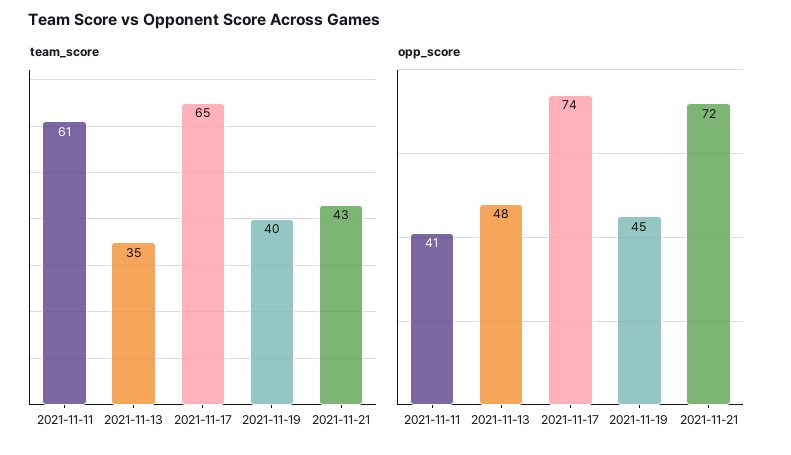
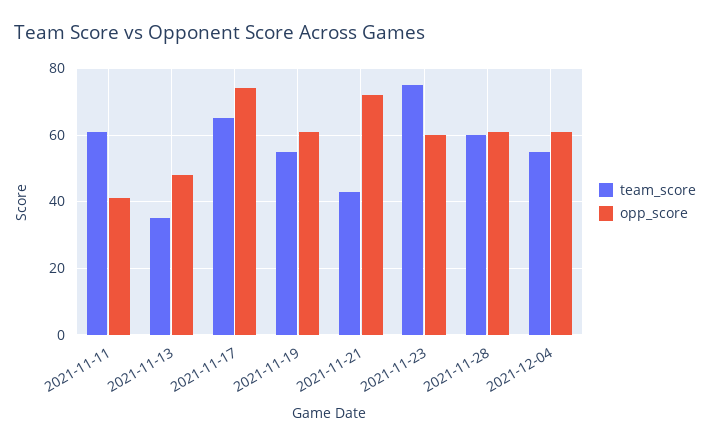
team_score, 2021-11-19: 40 -> 55
opp_score, 2021-11-19: 45 -> 60
team_score, 2021-11-23: none -> 75
opp_score, 2021-11-23: none -> 60
team_score, 2021-11-28: none -> 60
opp_score, 2021-11-28: none -> 60
team_score, 2021-12-04: none -> 55
opp_score, 2021-12-04: none -> 60

